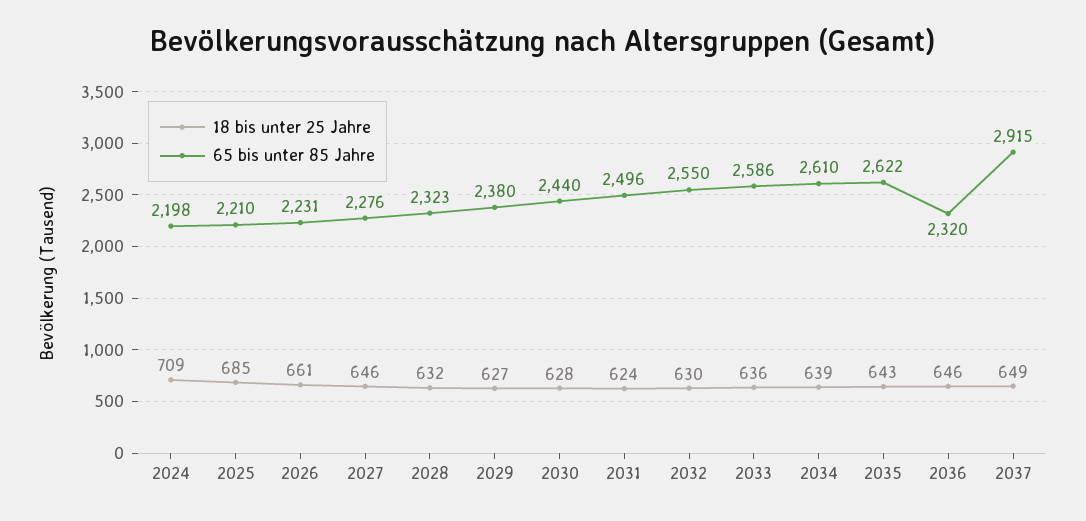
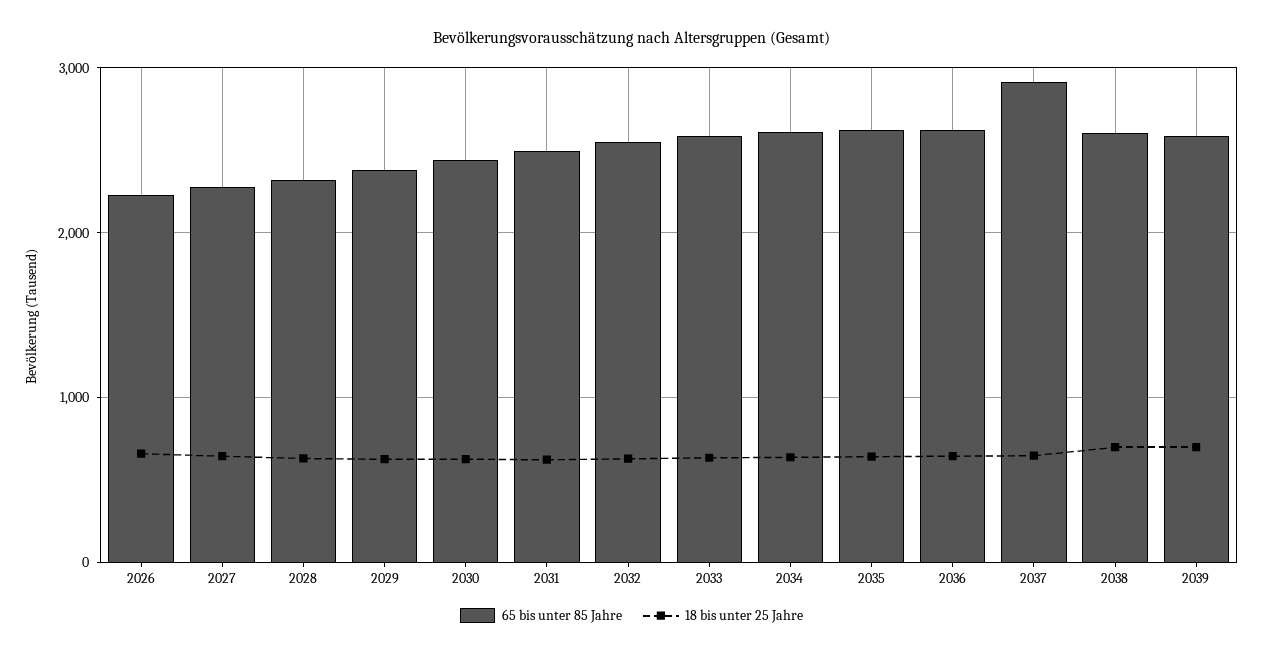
18 bis unter 25 Jahre, 2024: 709 -> none
65 bis unter 85 Jahre, 2024: 2198 -> none
18 bis unter 25 Jahre, 2025: 685 -> none
65 bis unter 85 Jahre, 2025: 2210 -> none
65 bis unter 85 Jahre, 2036: 2320 -> 2600
65 bis unter 85 Jahre, 2038: none -> 2600
18 bis unter 25 Jahre, 2038: none -> 700
65 bis unter 85 Jahre, 2039: none -> 2600
18 bis unter 25 Jahre, 2039: none -> 700

